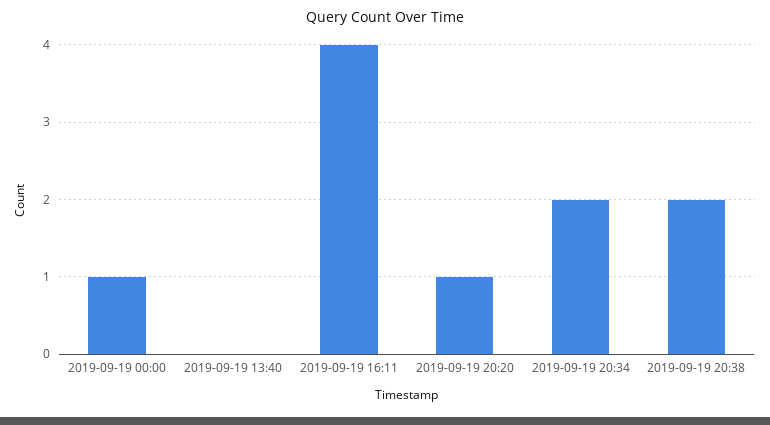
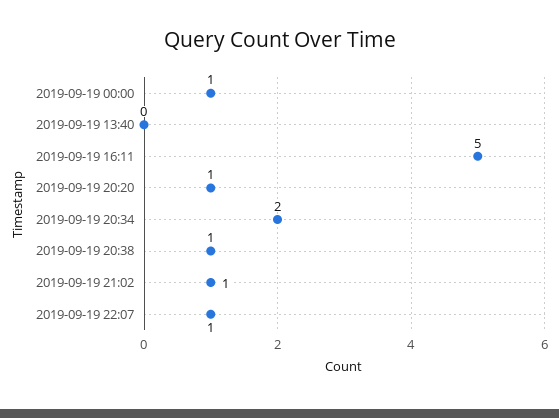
2019-09-19 16:11: 4 -> 5
2019-09-19 20:38: 2 -> 1
2019-09-19 21:02: none -> 1
2019-09-19 22:07: none -> 1

